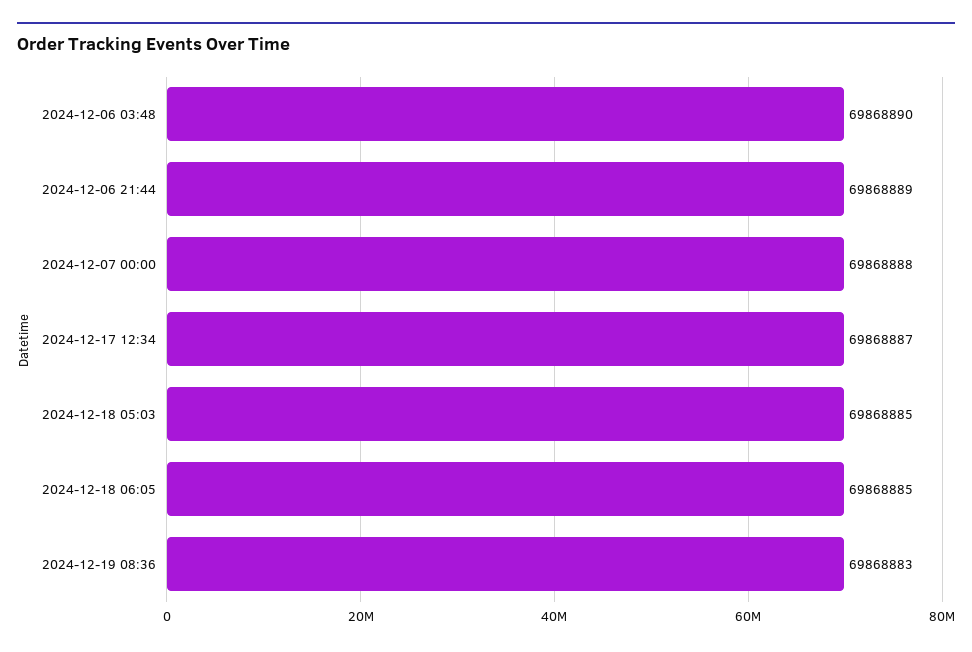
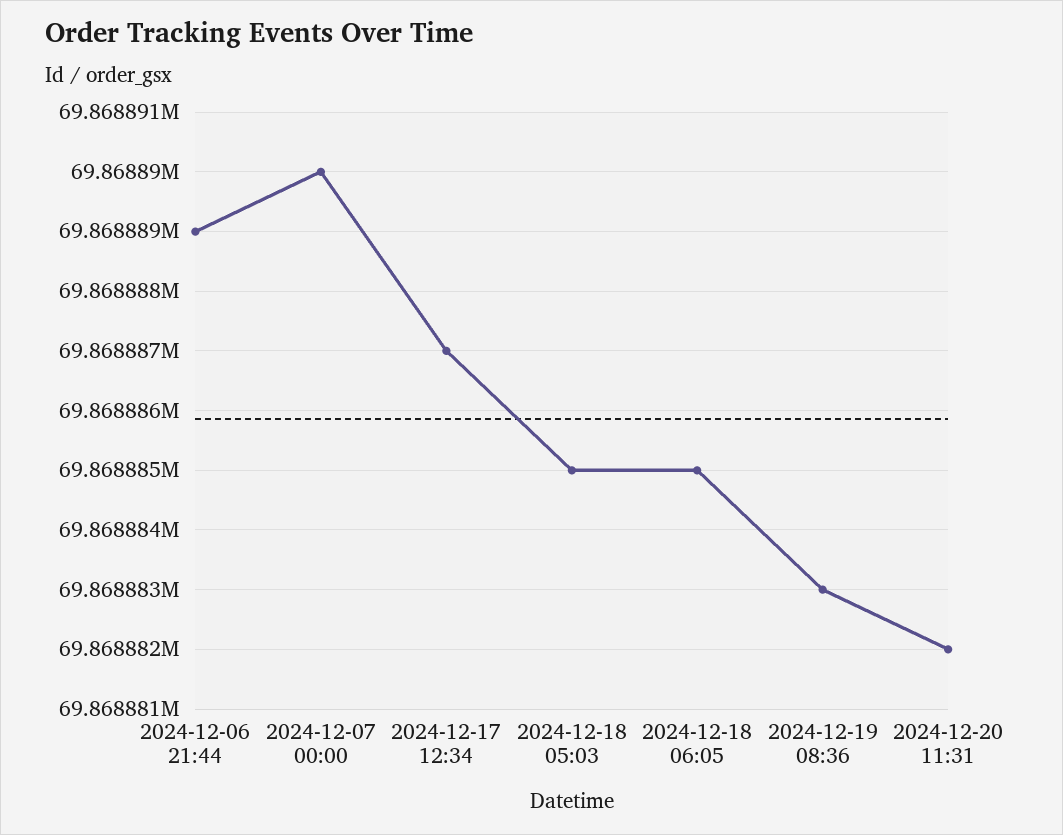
2024-12-06 03:48: 69868890 -> none
2024-12-07 00:00: 69868888 -> 69868890
2024-12-20 11:31: none -> 69868882

